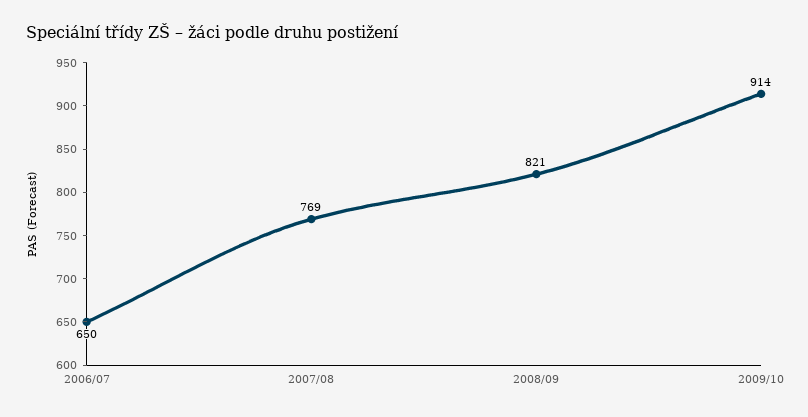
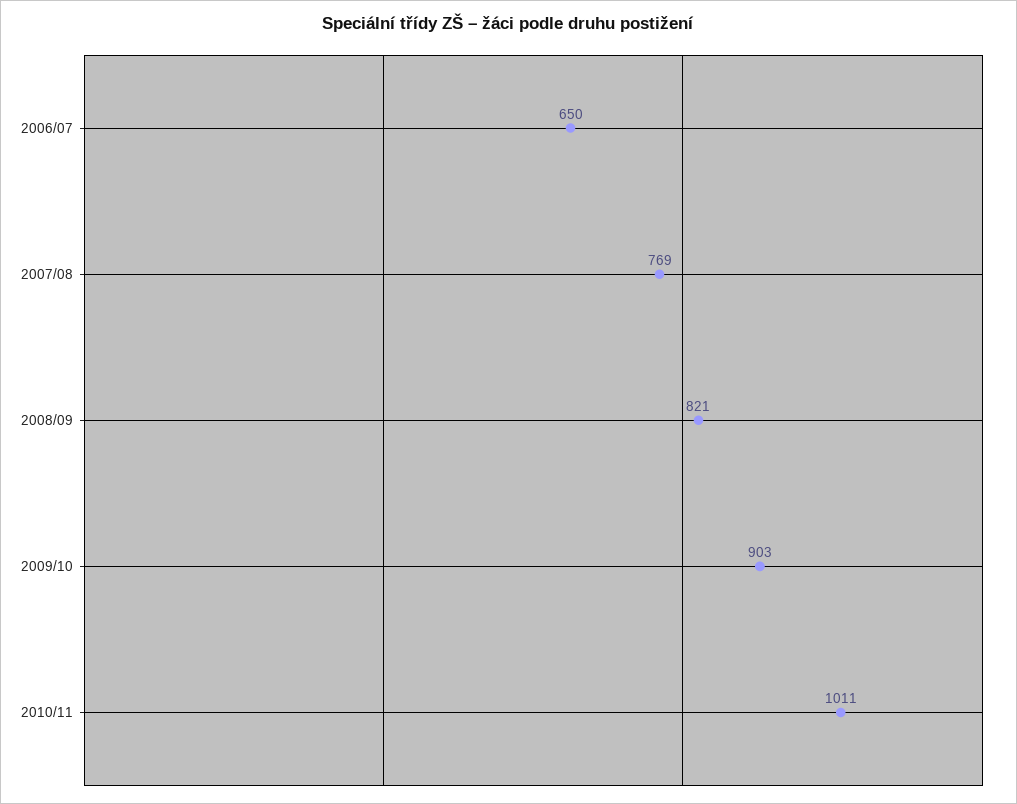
2009/10: 914 -> 903
2010/11: none -> 1011

